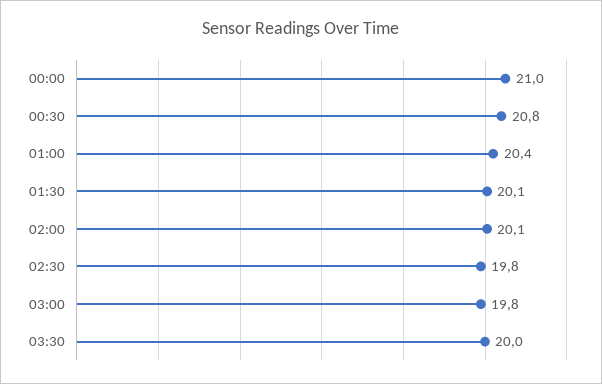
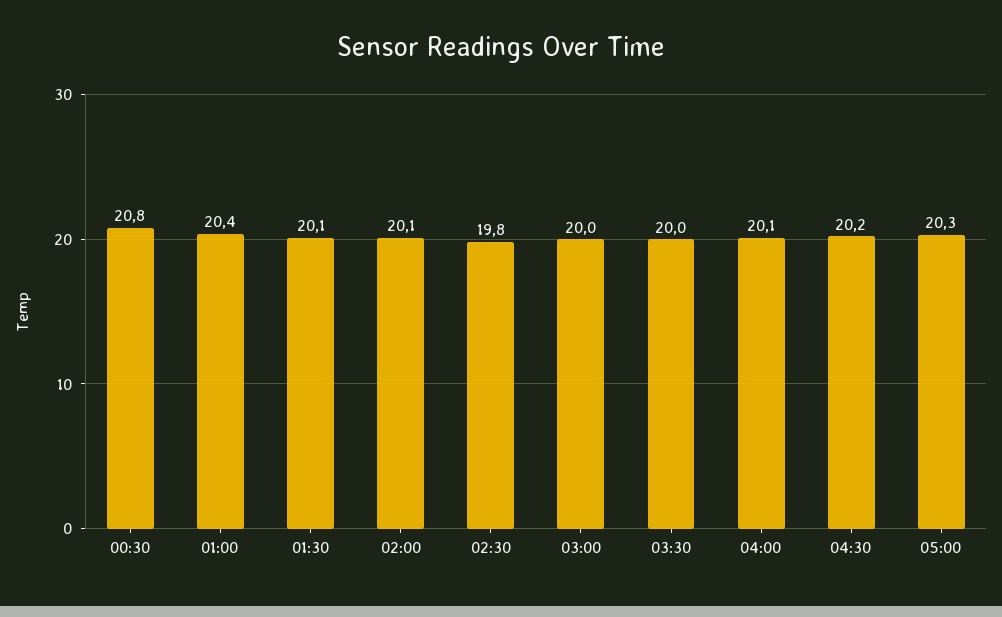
00:00: 21 -> none
03:00: 19.8 -> 20
04:00: none -> 20.1
04:30: none -> 20.2
05:00: none -> 20.3

